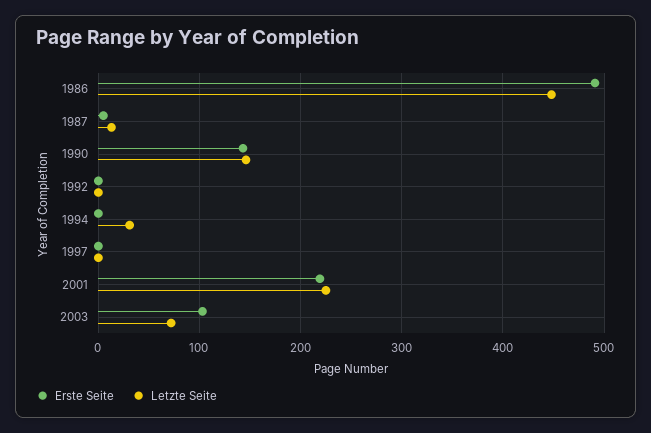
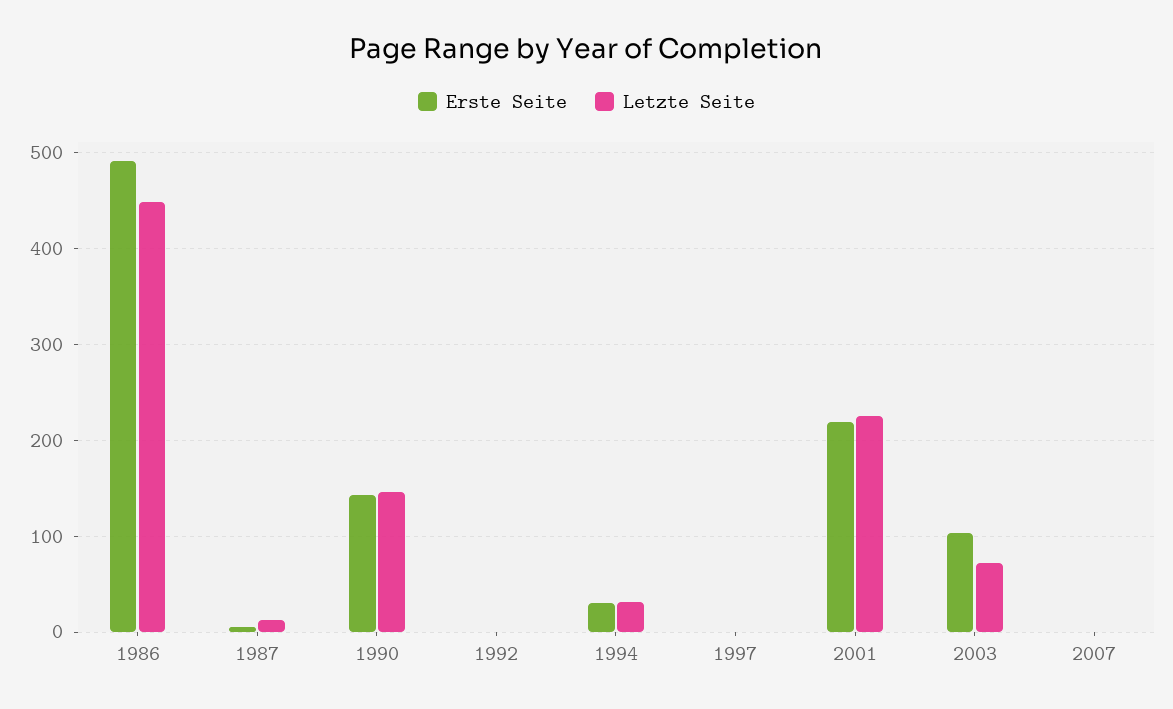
Erste Seite, 1994: 0 -> 30
Erste Seite, 2007: none -> 0
Letzte Seite, 2007: none -> 0

